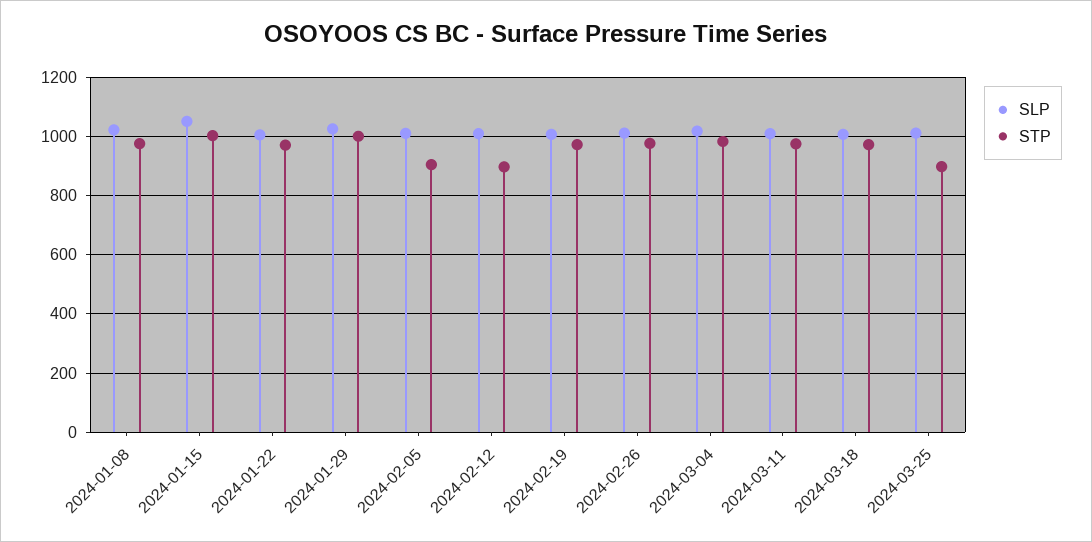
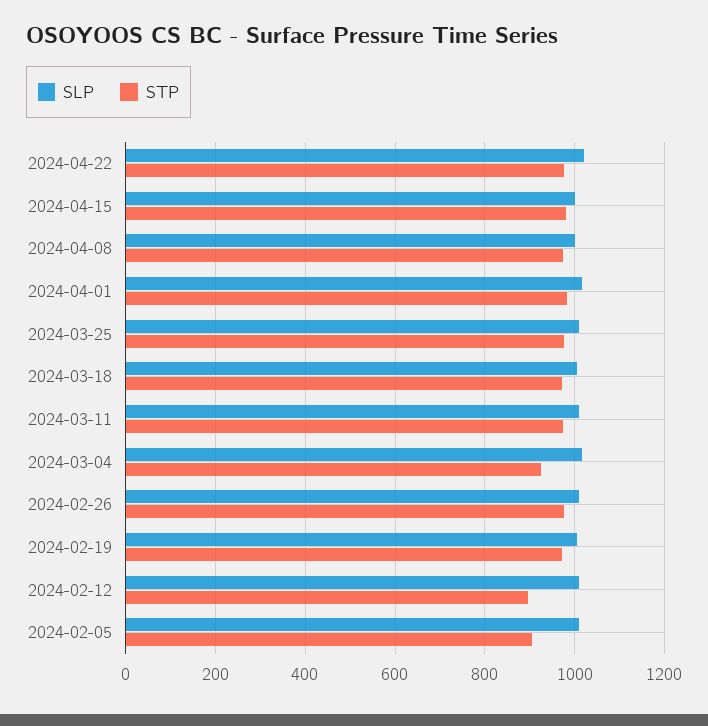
SLP, 2024-01-08: 1025 -> none
STP, 2024-01-08: 975 -> none
SLP, 2024-01-15: 1050 -> none
STP, 2024-01-15: 1000 -> none
SLP, 2024-01-22: 1000 -> none
STP, 2024-01-22: 975 -> none
SLP, 2024-01-29: 1025 -> none
STP, 2024-01-29: 1000 -> none
STP, 2024-03-04: 975 -> 920
STP, 2024-03-25: 900 -> 980
SLP, 2024-04-22: none -> 1020
STP, 2024-04-22: none -> 980
SLP, 2024-04-15: none -> 1000
STP, 2024-04-15: none -> 980
SLP, 2024-04-08: none -> 1000
STP, 2024-04-08: none -> 980
SLP, 2024-04-01: none -> 1020
STP, 2024-04-01: none -> 980

